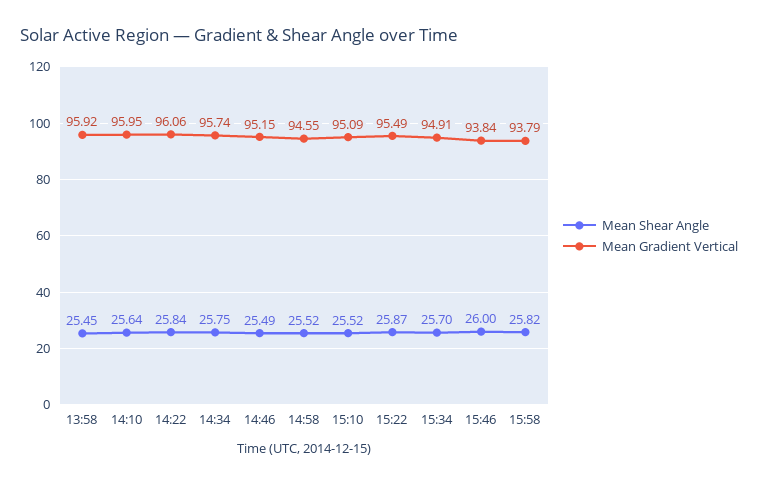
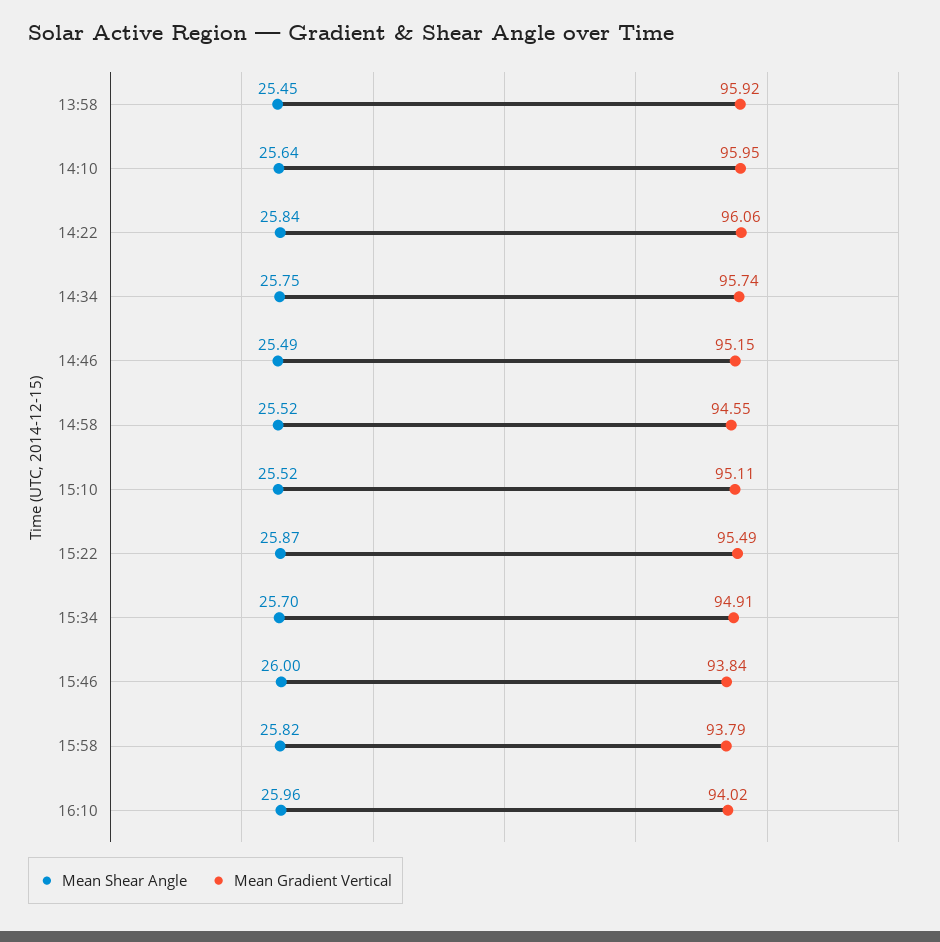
Mean Gradient Vertical, 15:10: 95.09 -> 95.11
Mean Shear Angle, 16:10: none -> 25.96
Mean Gradient Vertical, 16:10: none -> 94.02

